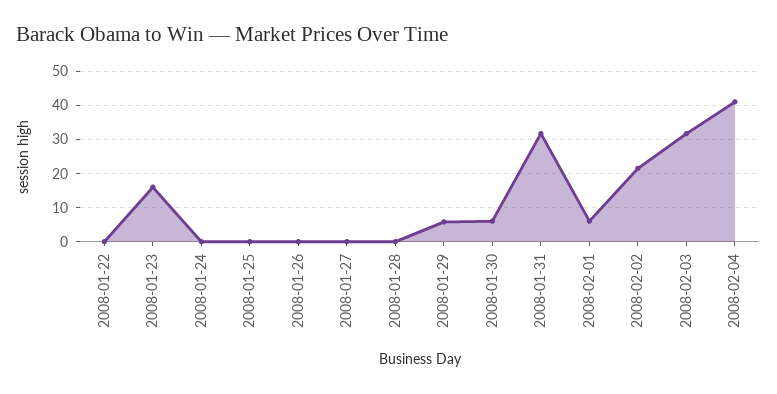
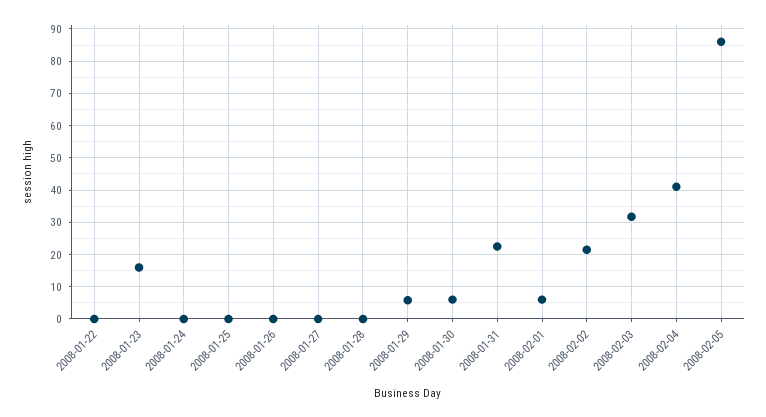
2008-01-31: 32 -> 22
2008-02-05: none -> 86

